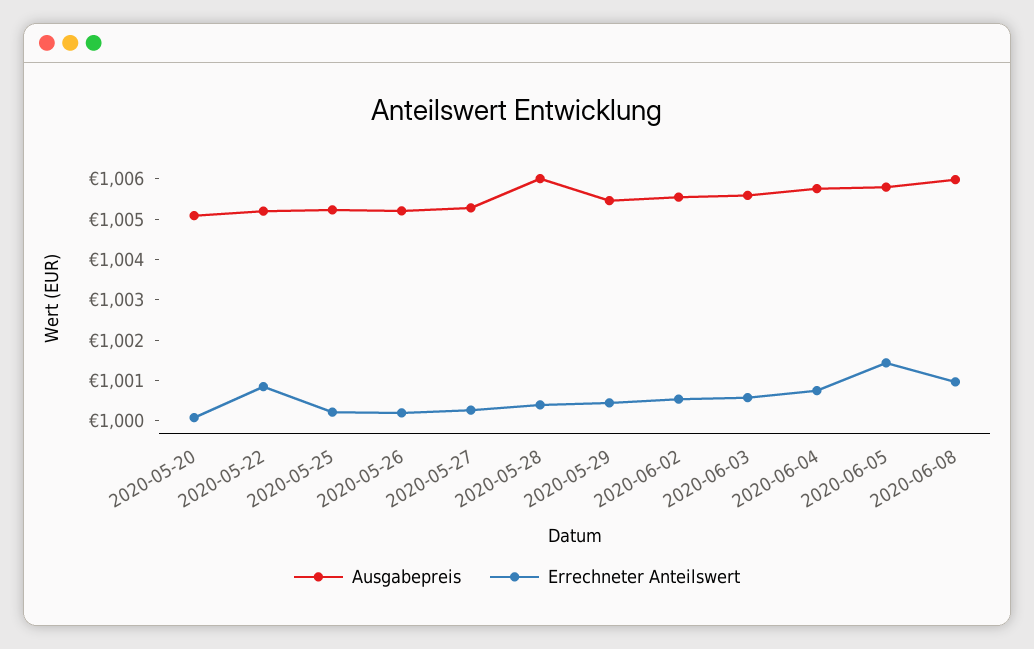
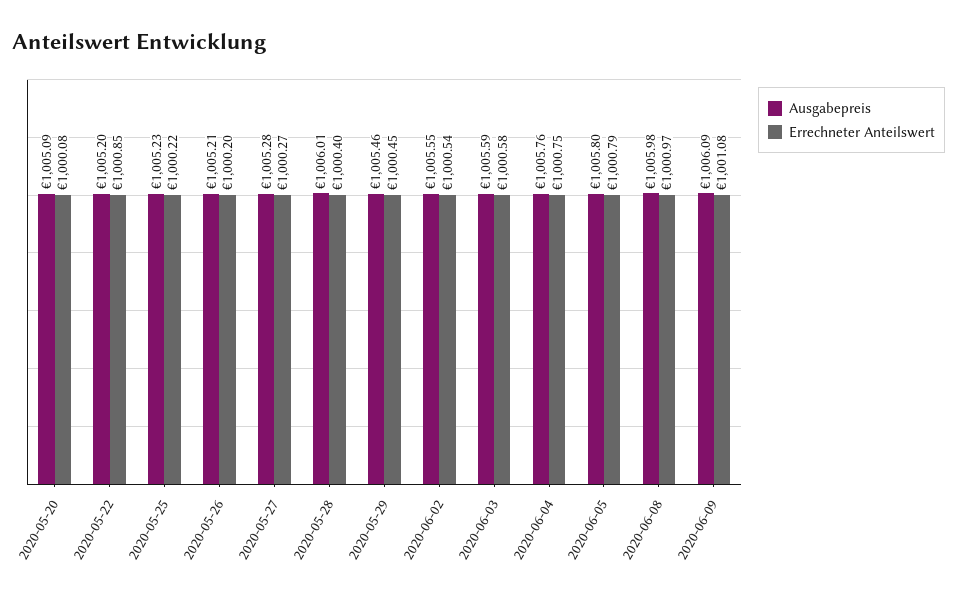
Errechneter Anteilswert, 2020-06-05: 1001.4 -> 1000.79
Ausgabepreis, 2020-06-09: none -> 1006.09
Errechneter Anteilswert, 2020-06-09: none -> 1001.08

